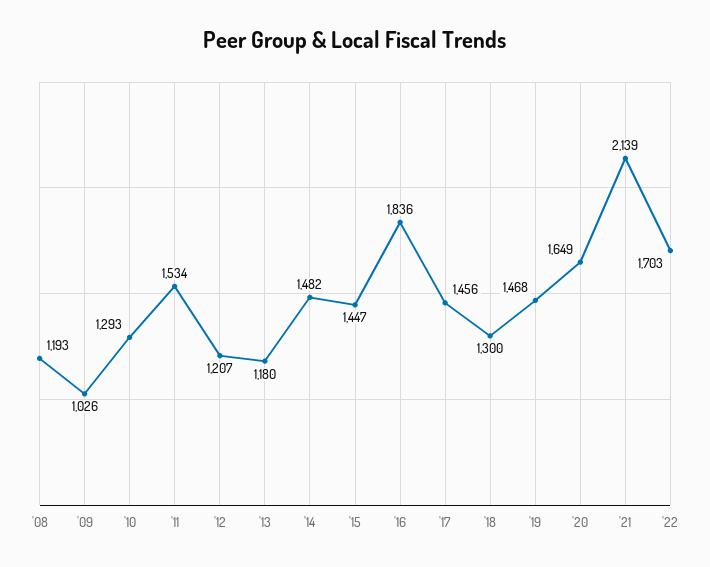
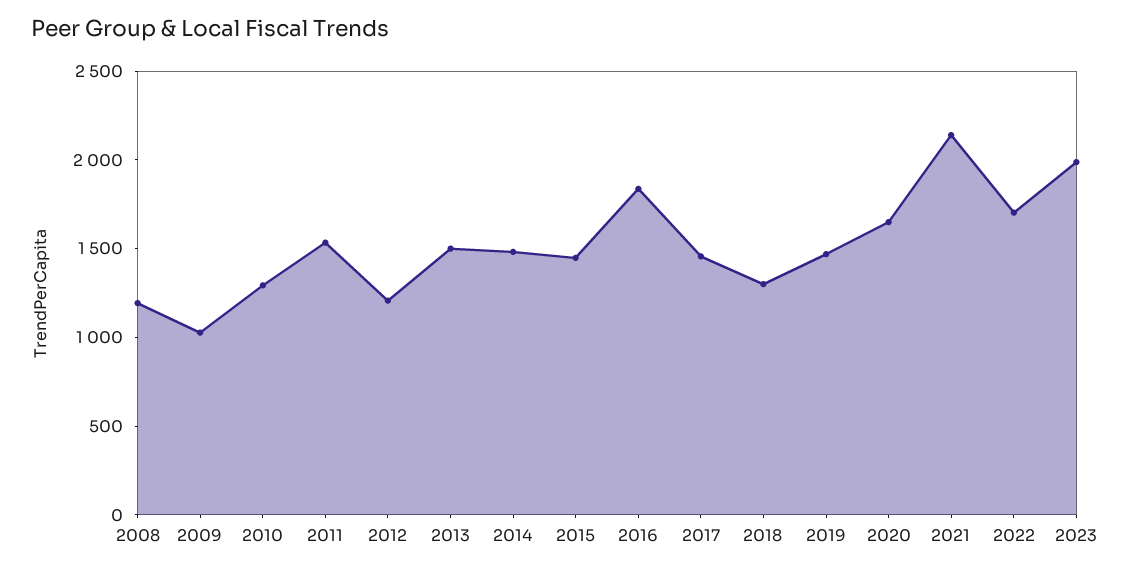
'13: 1180 -> 1500
2023: none -> 2000

